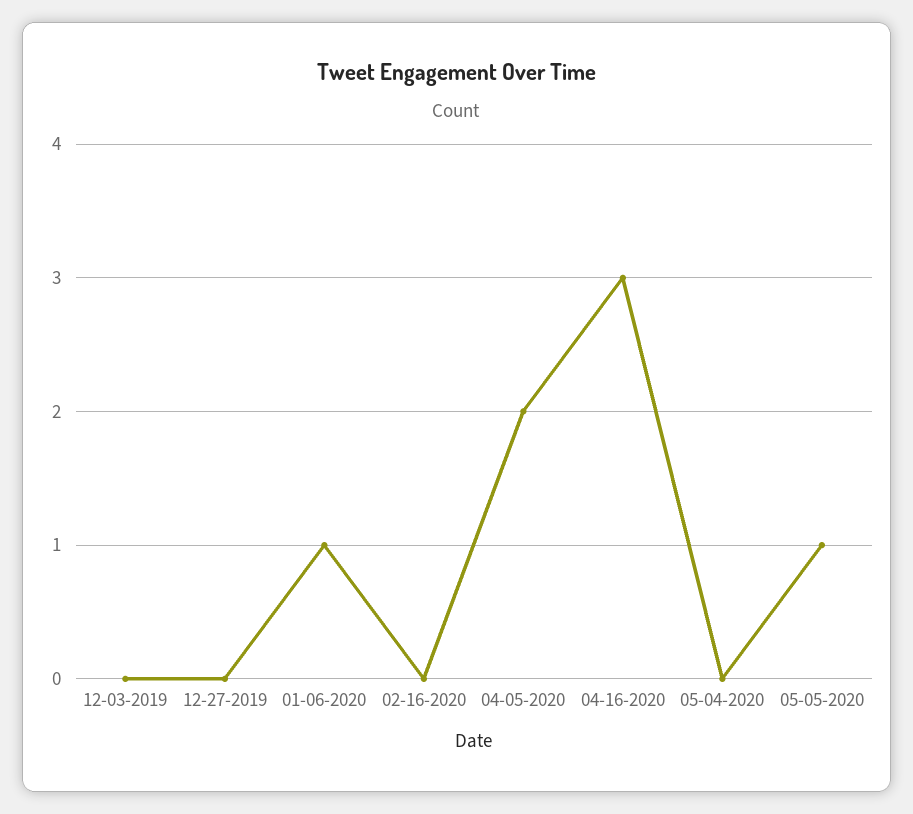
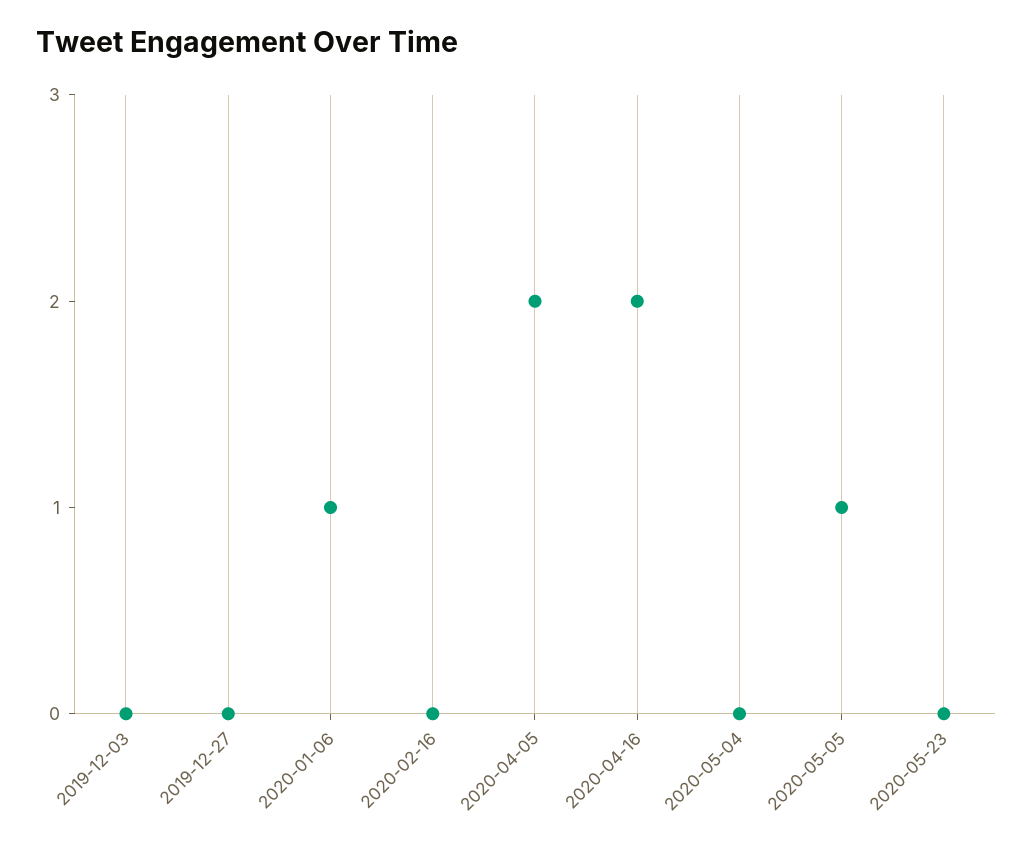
04-16-2020: 3 -> 2
2020-05-23: none -> 0

